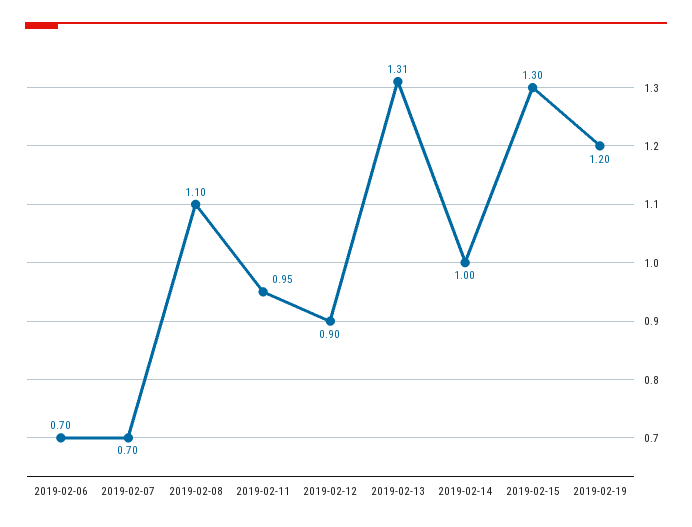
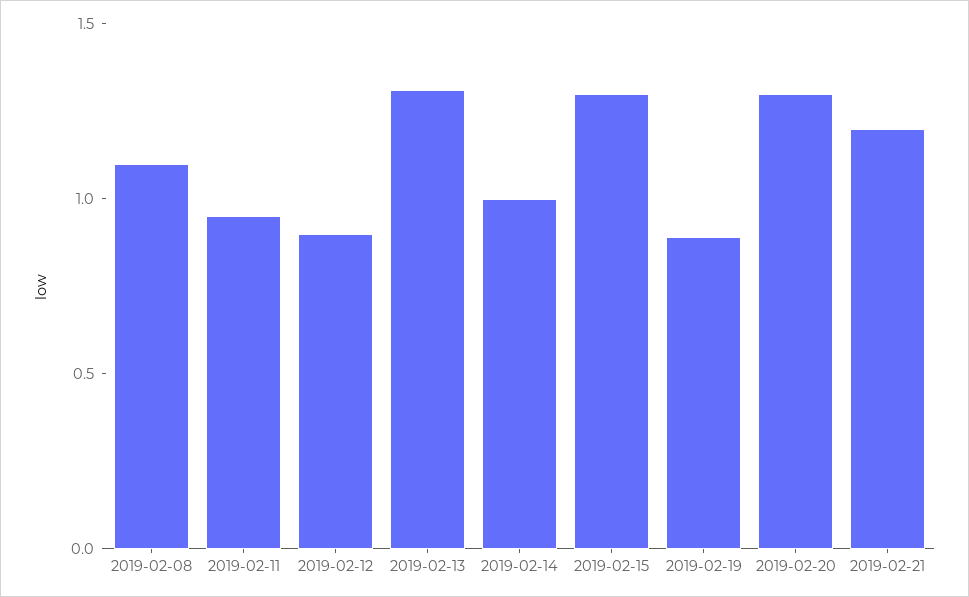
2019-02-06: 0.7 -> none
2019-02-07: 0.7 -> none
2019-02-19: 1.2 -> 0.9
2019-02-20: none -> 1.3
2019-02-21: none -> 1.2

